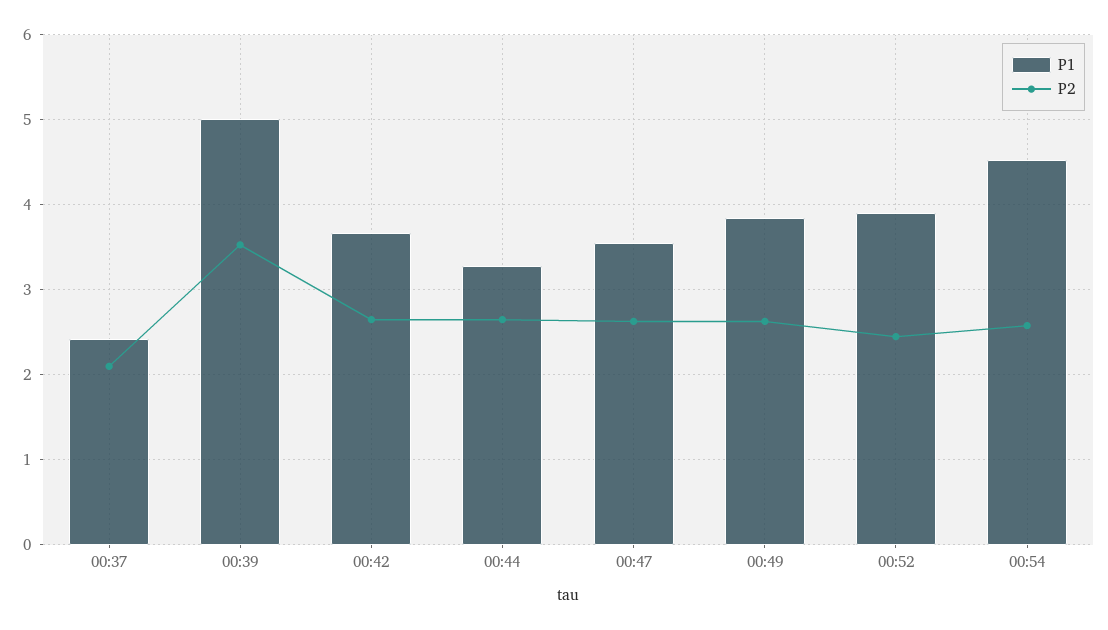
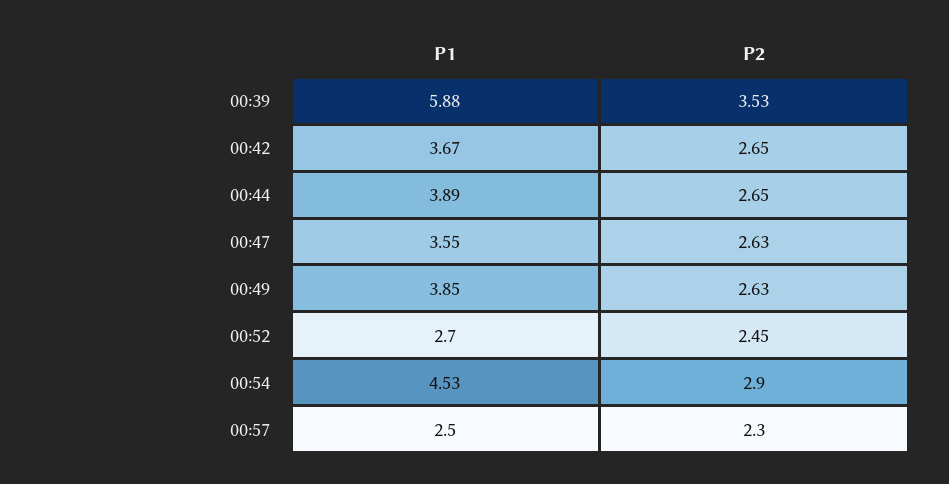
P1, 00:37: 2.4 -> none
P2, 00:37: 2.1 -> none
P1, 00:39: 5 -> 5.88
P1, 00:44: 3.3 -> 3.89
P1, 00:52: 3.9 -> 2.7
P2, 00:54: 2.6 -> 2.9
P1, 00:57: none -> 2.5
P2, 00:57: none -> 2.3

